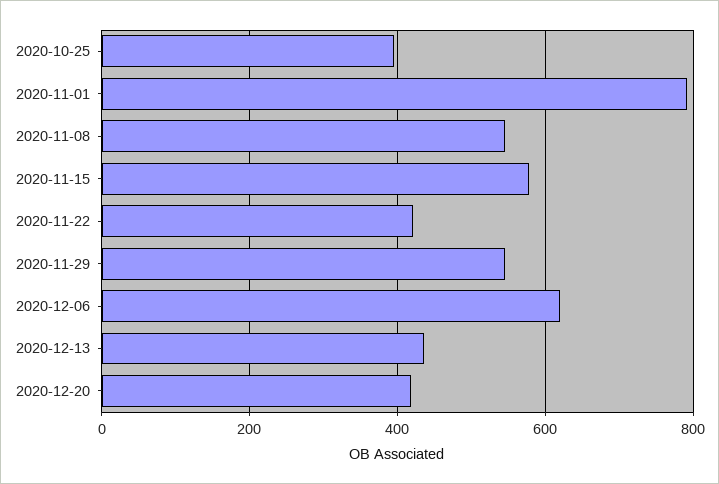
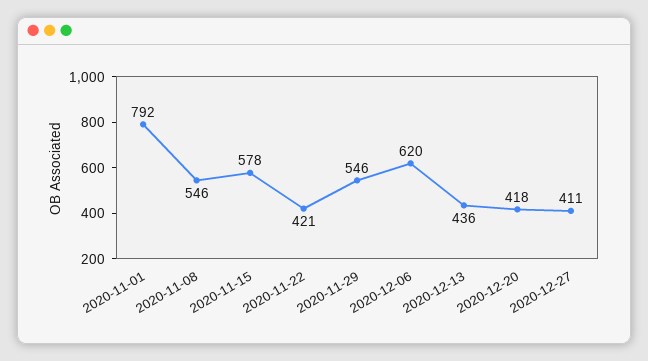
2020-10-25: 400 -> none
2020-12-27: none -> 411

